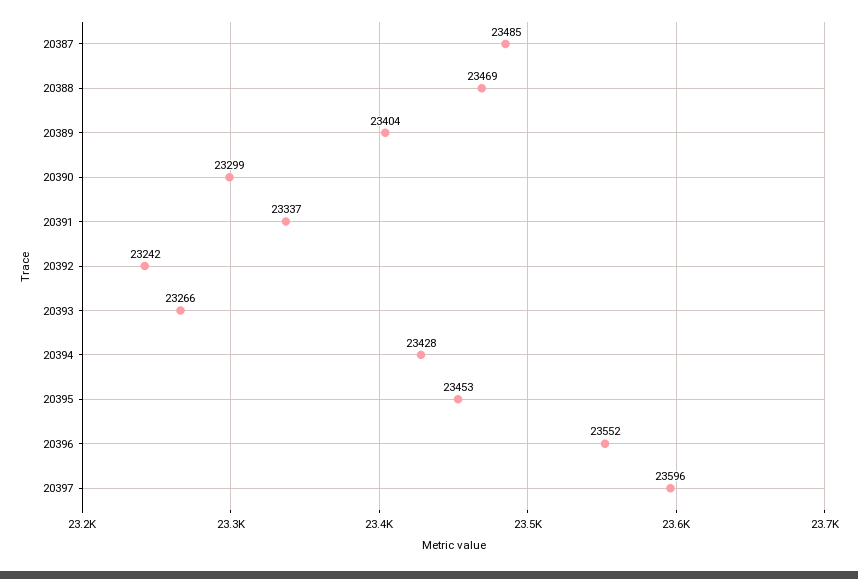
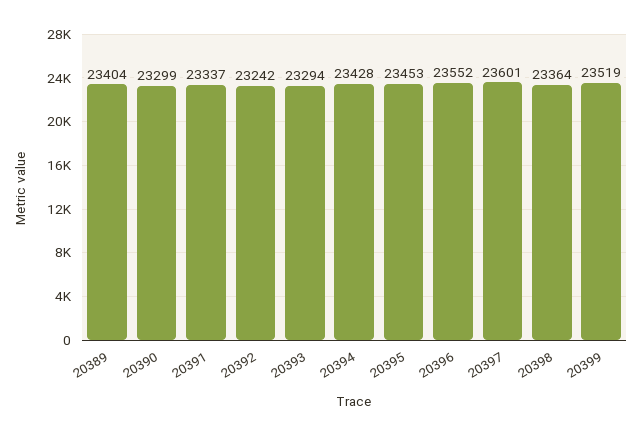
20387: 23485 -> none
20388: 23469 -> none
20393: 23266 -> 23294
20397: 23596 -> 23601
20398: none -> 23364
20399: none -> 23519

